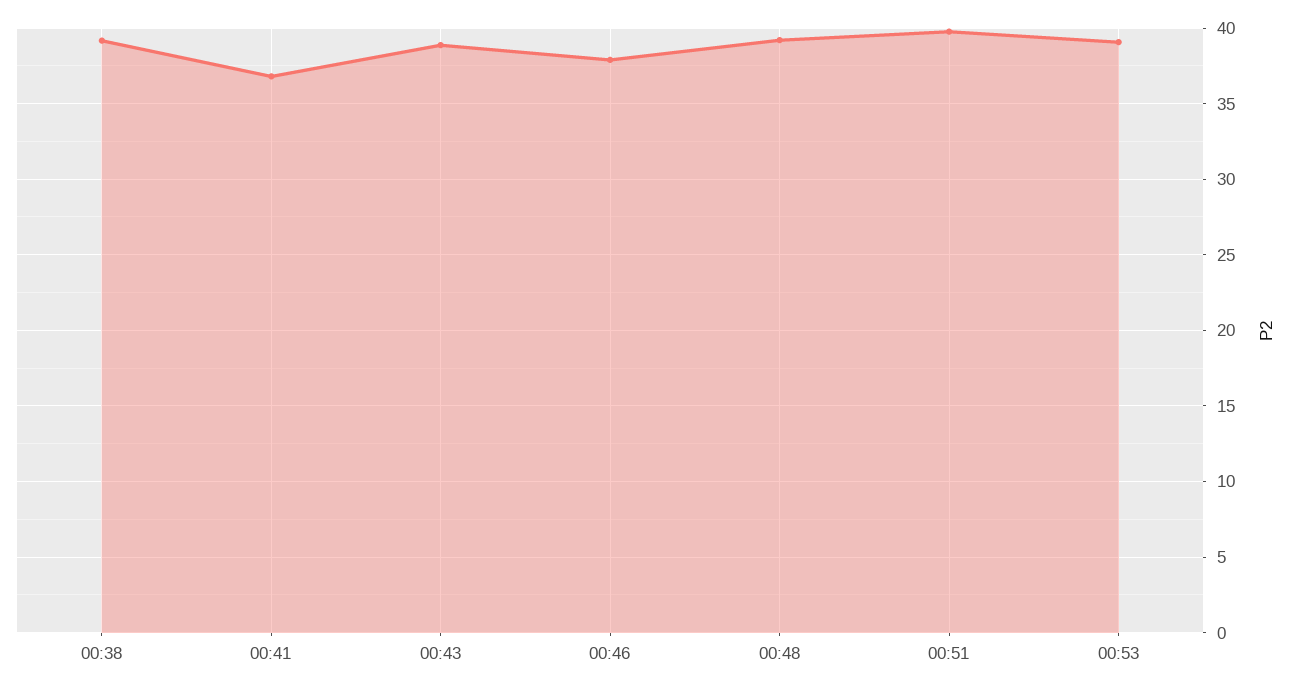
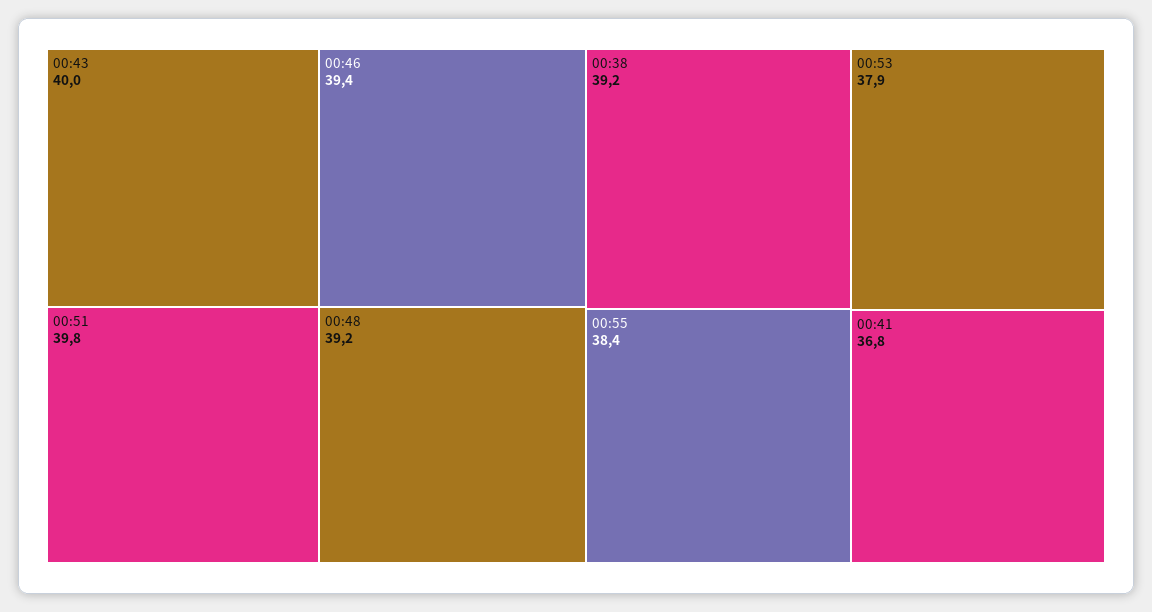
00:43: 39 -> 40
00:46: 38 -> 39.4
00:53: 39 -> 37.9
00:55: none -> 38.4

